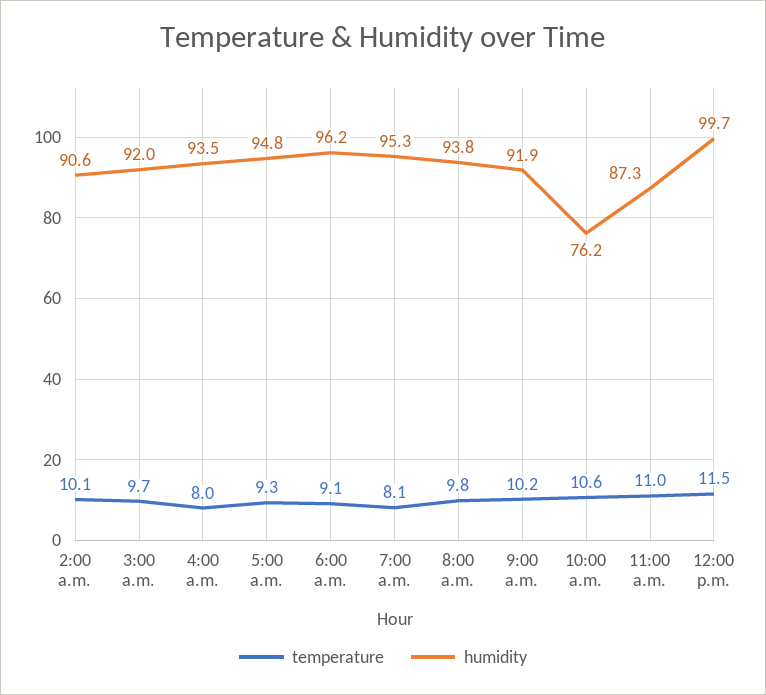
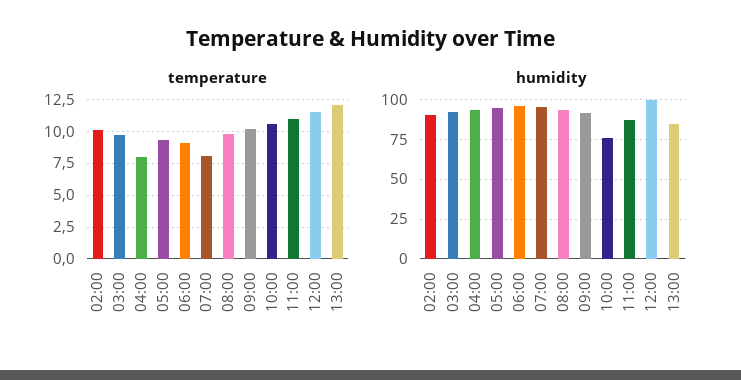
temperature, 13:00: none -> 12
humidity, 13:00: none -> 85

